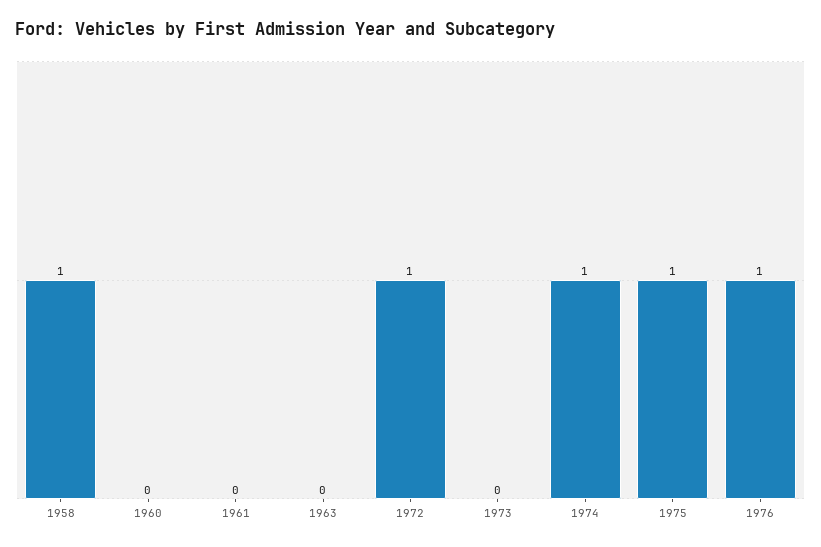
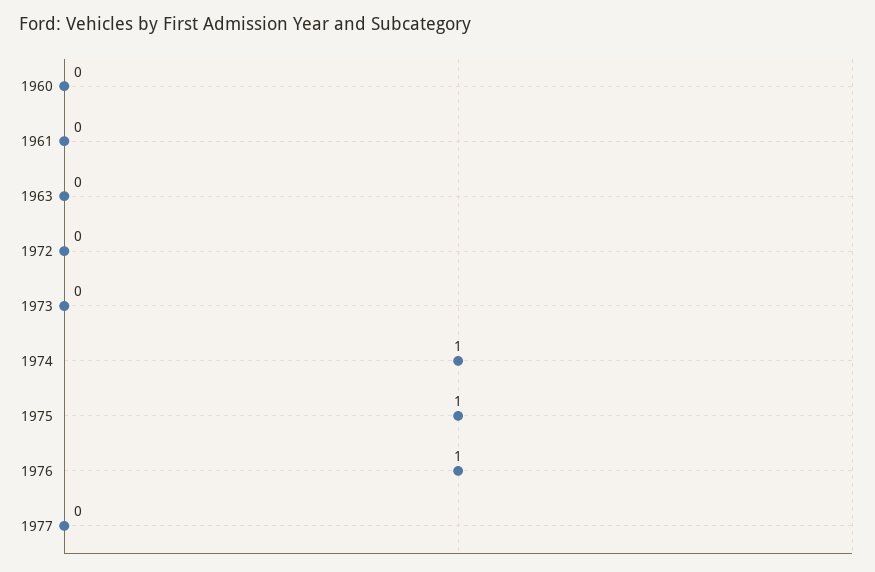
1958: 1 -> none
1972: 1 -> 0
1977: none -> 0

